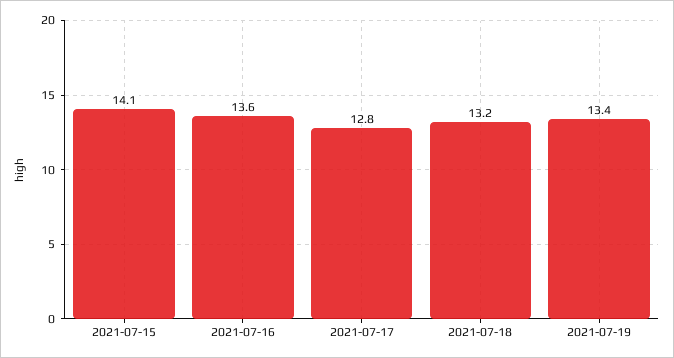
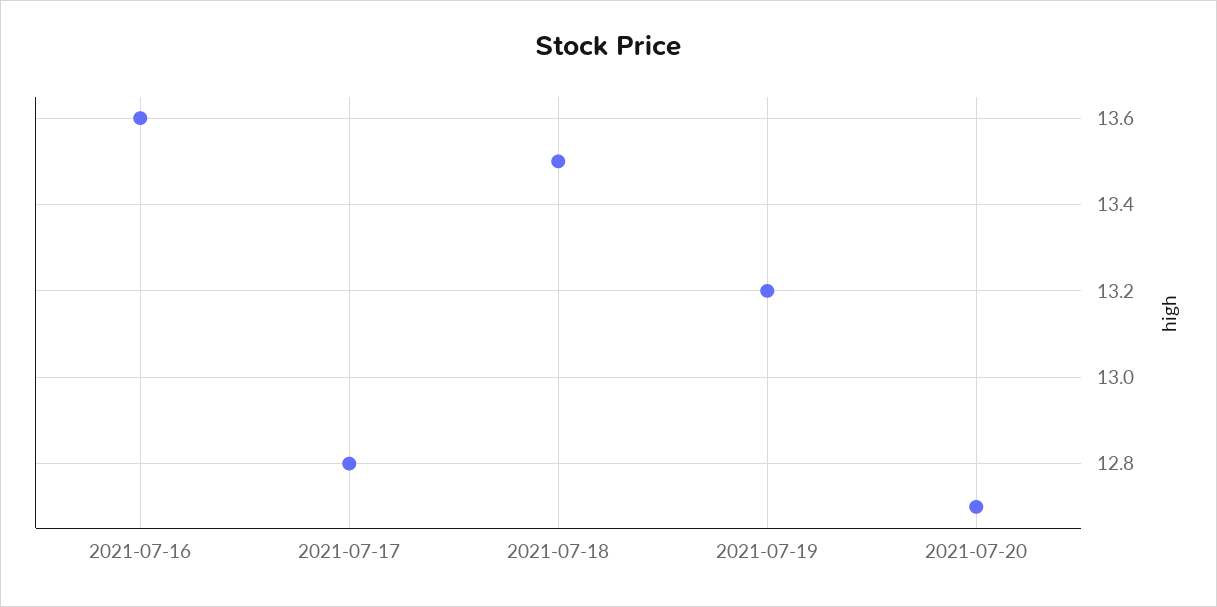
2021-07-15: 14.1 -> none
2021-07-18: 13.2 -> 13.5
2021-07-19: 13.4 -> 13.2
2021-07-20: none -> 12.7

